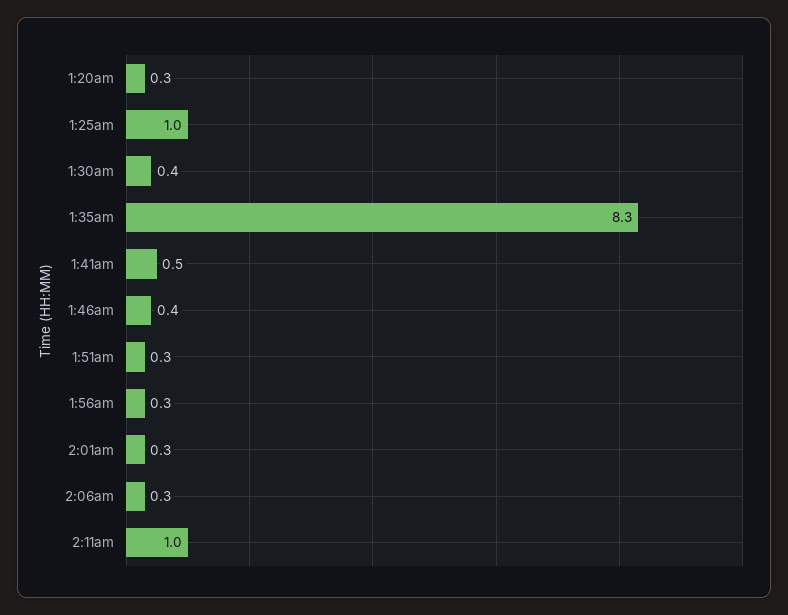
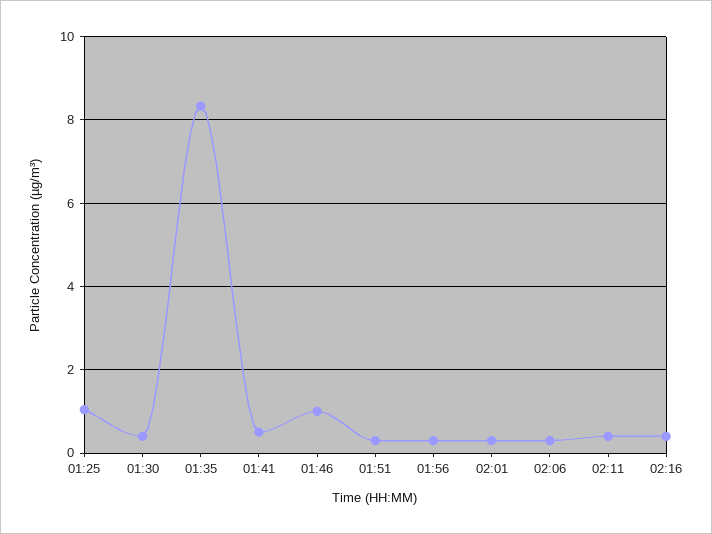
1:20am: 0.3 -> none
1:46am: 0.4 -> 1
2:11am: 1 -> 0.4
02:16: none -> 0.4

